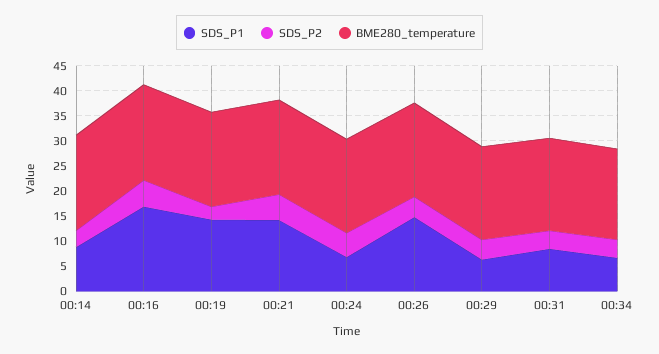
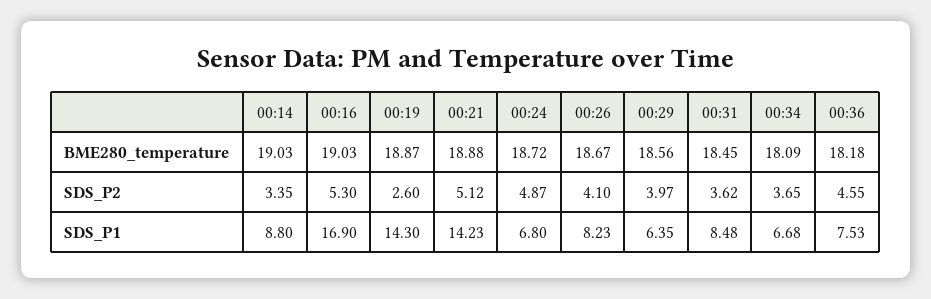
SDS_P1, 00:26: 15 -> 8.23
BME280_temperature, 00:36: none -> 18.18
SDS_P2, 00:36: none -> 4.55
SDS_P1, 00:36: none -> 7.53

